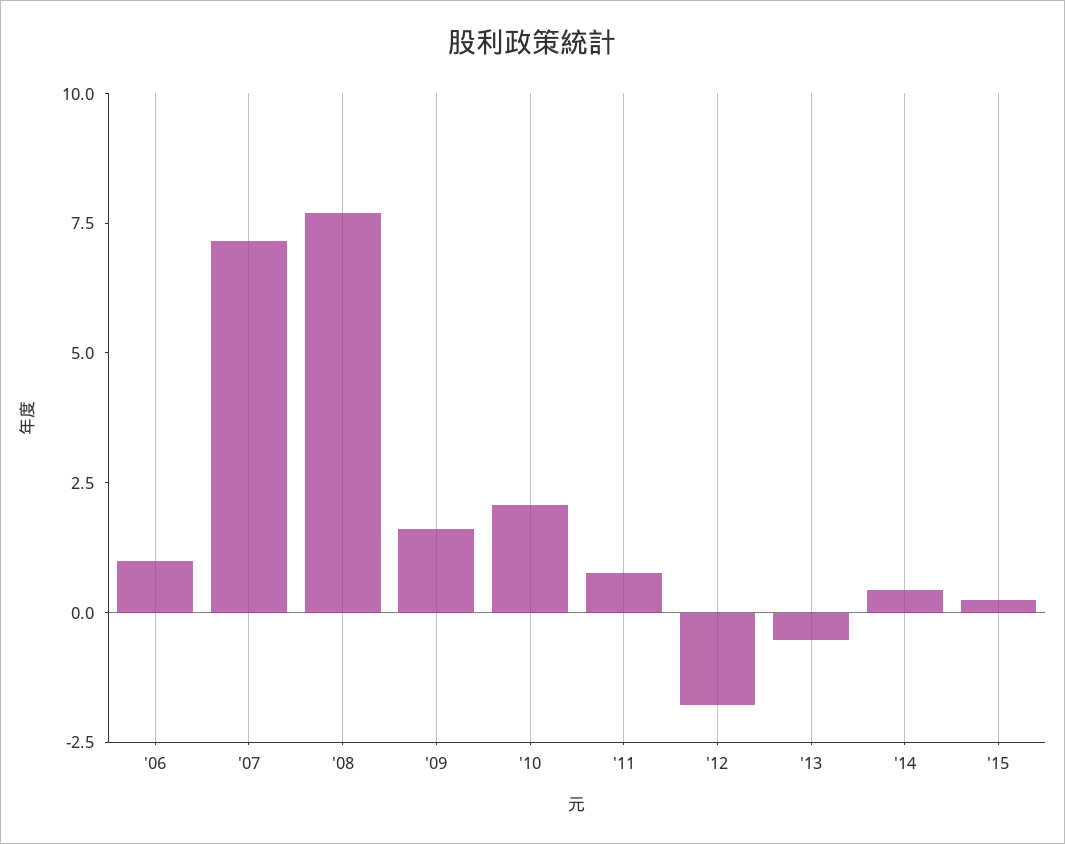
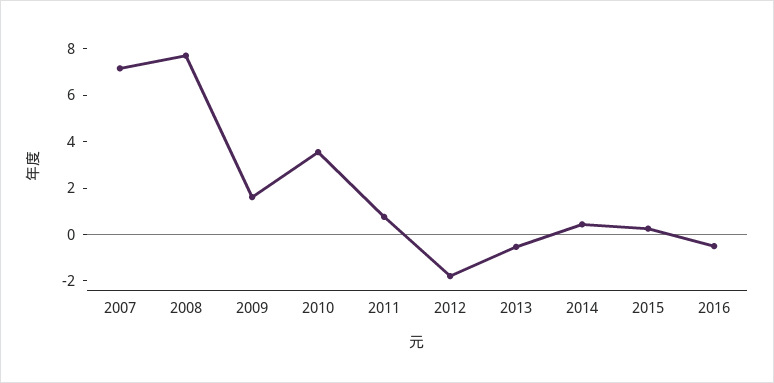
'06: 1 -> none
'10: 2 -> 3.5
2016: none -> -0.5

